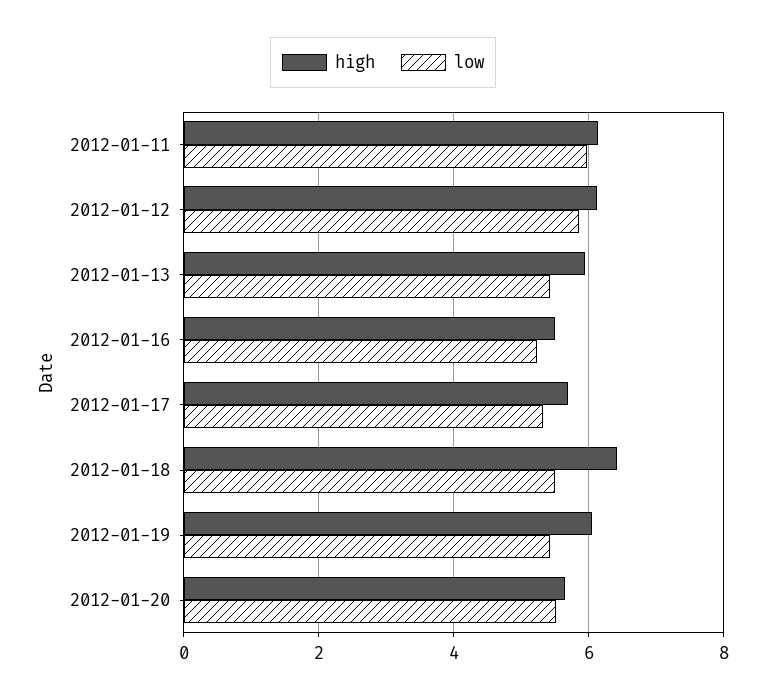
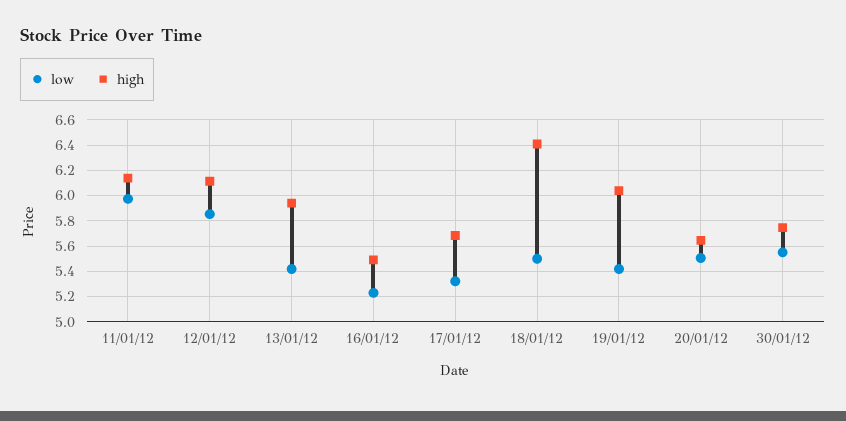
low, 30/01/12: none -> 5.55
high, 30/01/12: none -> 5.75

